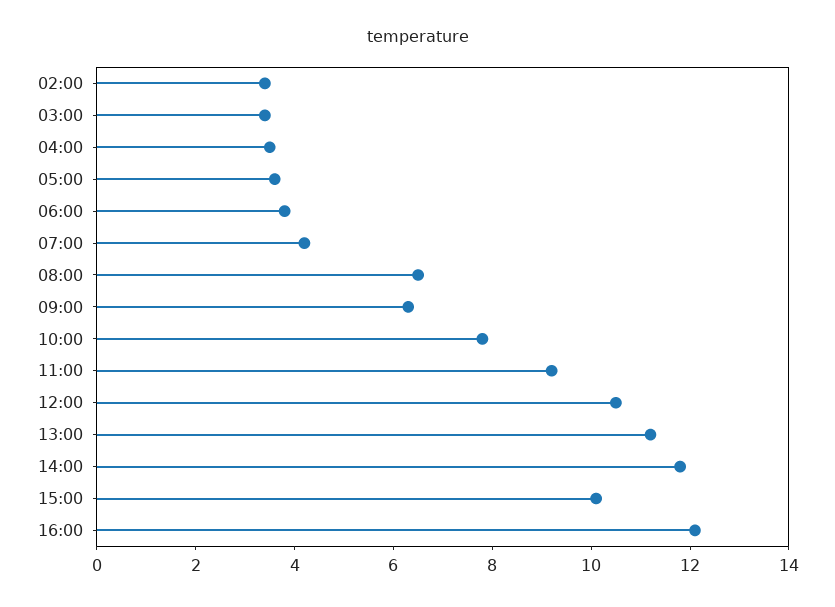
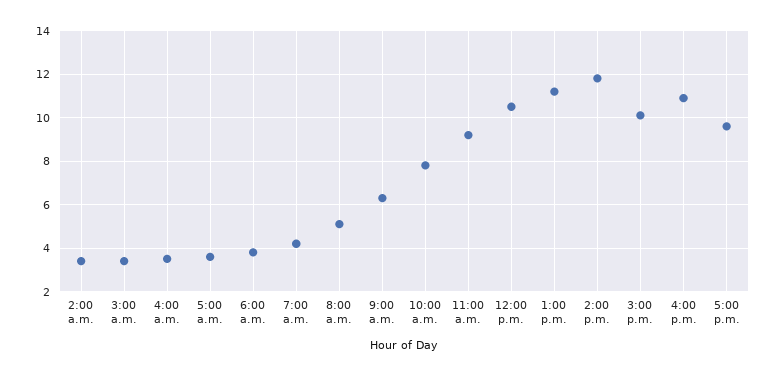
08:00: 6.5 -> 5
16:00: 12 -> 11
5:00 p.m.: none -> 9.5

